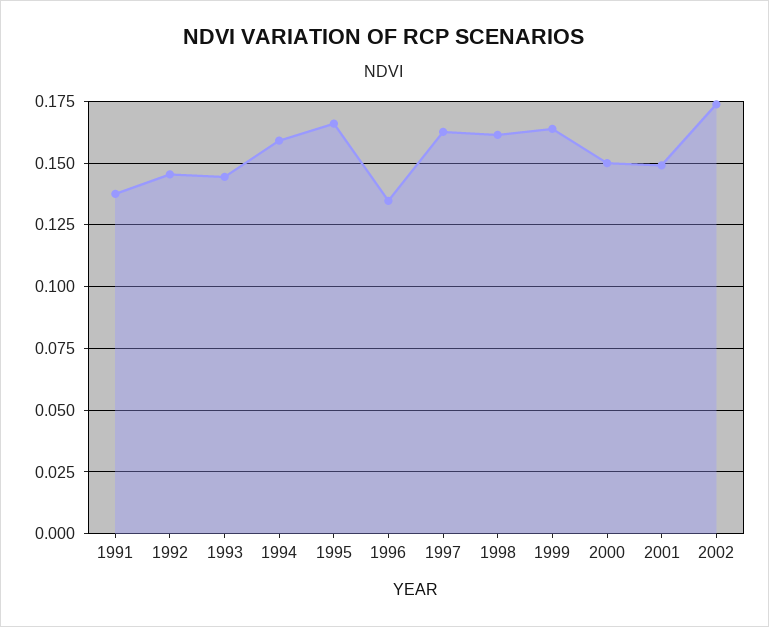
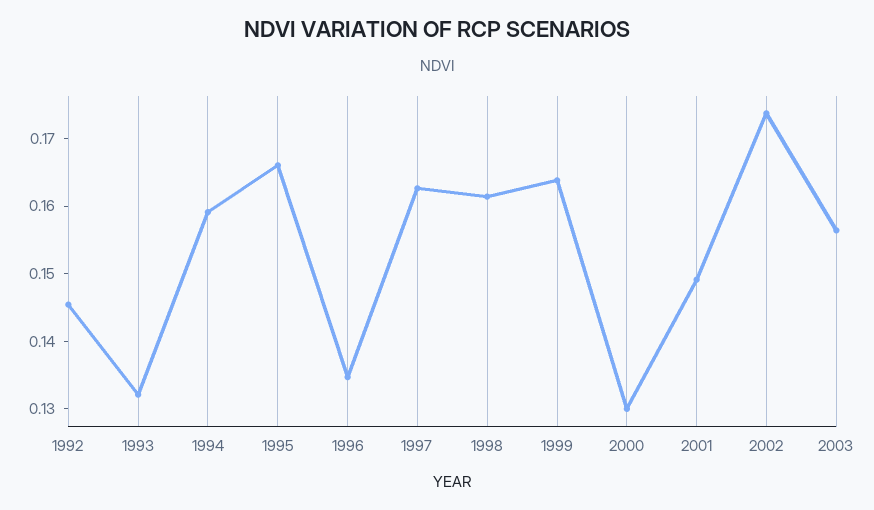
1991: 0.1375 -> none
1993: 0.145 -> 0.132
2000: 0.15 -> 0.13
2003: none -> 0.156

